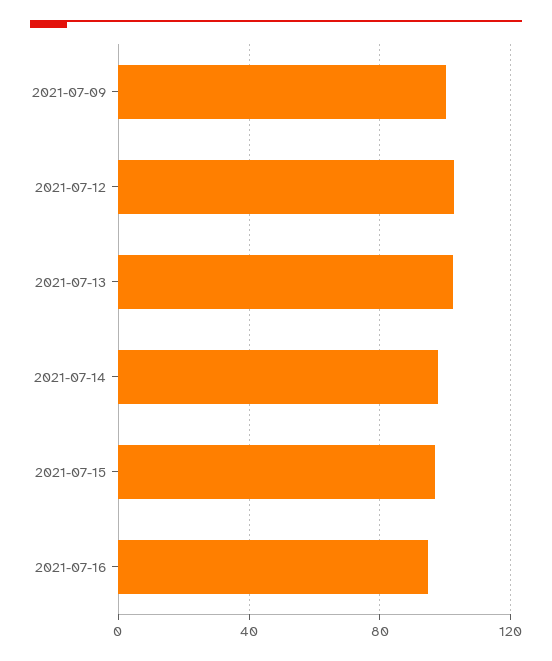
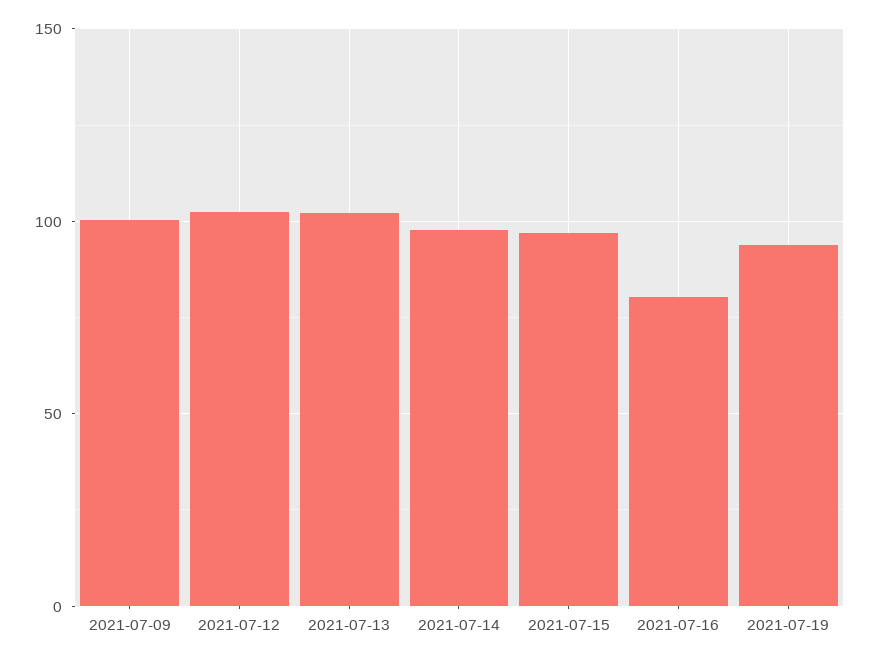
2021-07-16: 95 -> 80
2021-07-19: none -> 95

